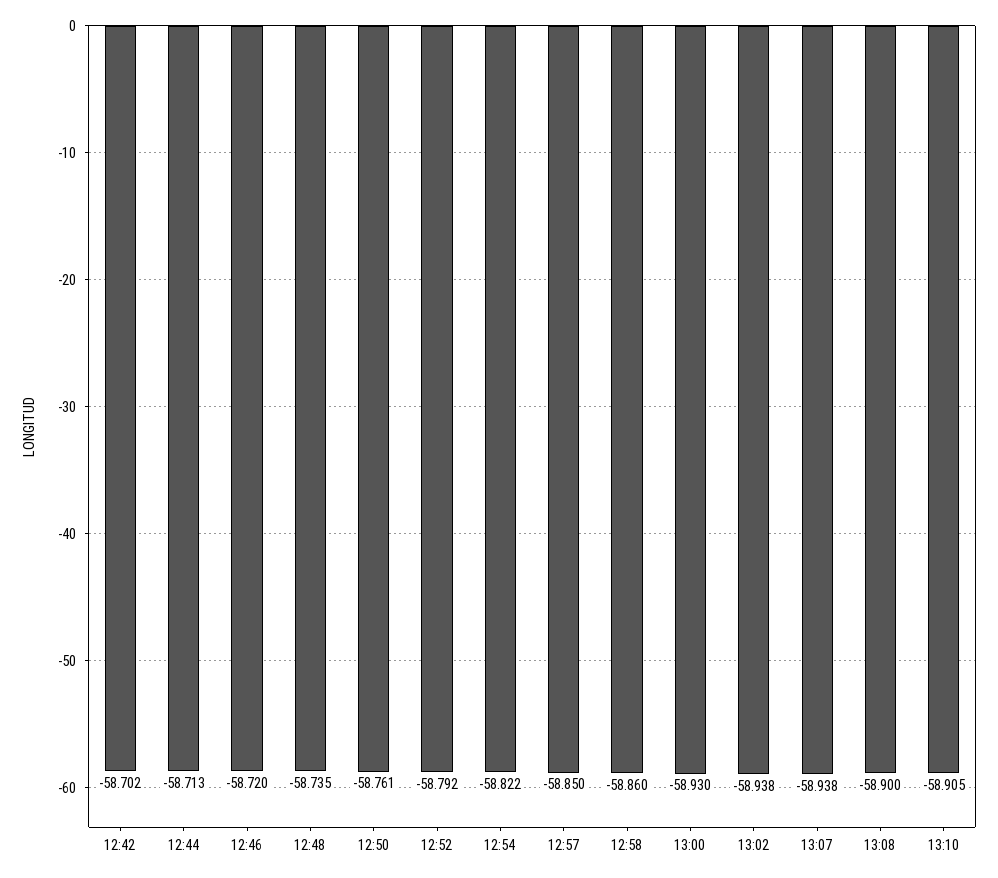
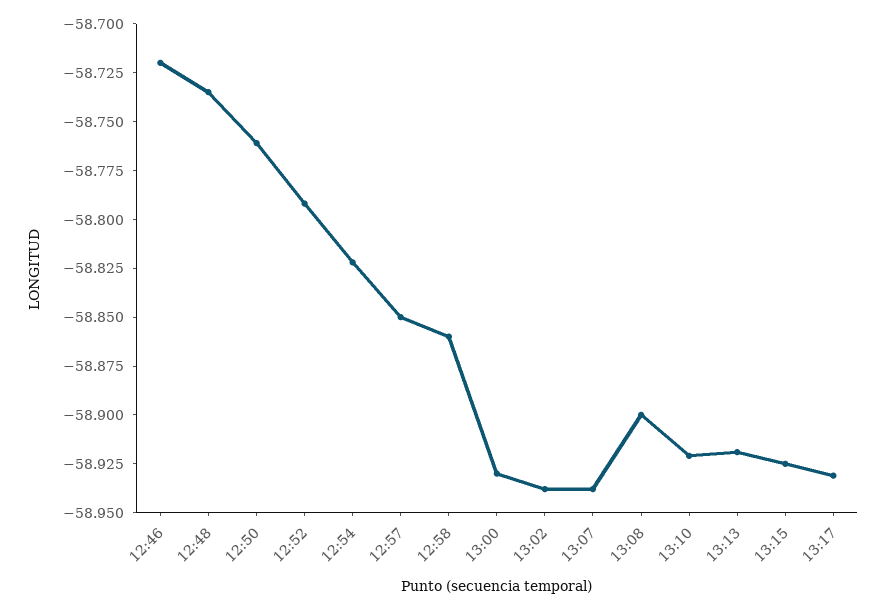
12:42: -58.702 -> none
12:44: -58.713 -> none
13:10: -58.905 -> -58.92
13:13: none -> -58.92
13:15: none -> -58.925
13:17: none -> -58.93

